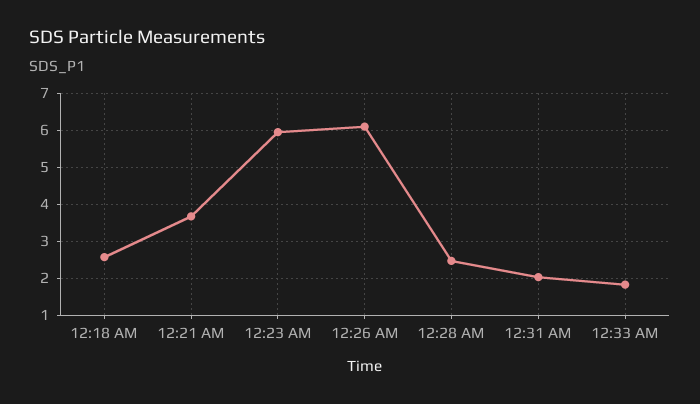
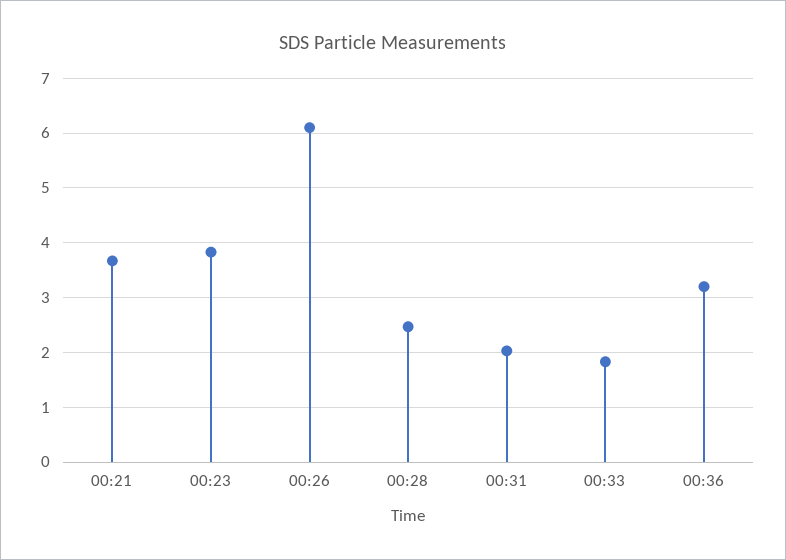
12:18 AM: 2.6 -> none
12:23 AM: 6 -> 3.8
00:36: none -> 3.2

